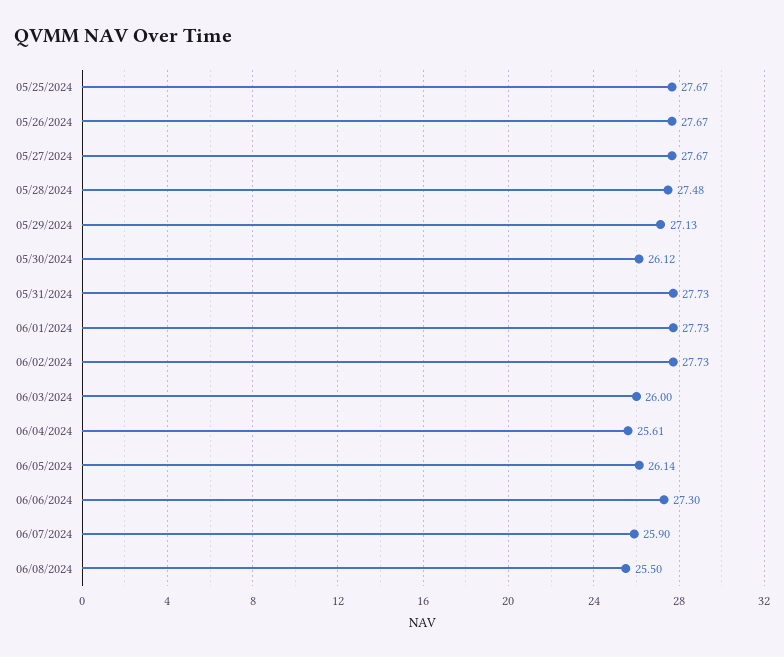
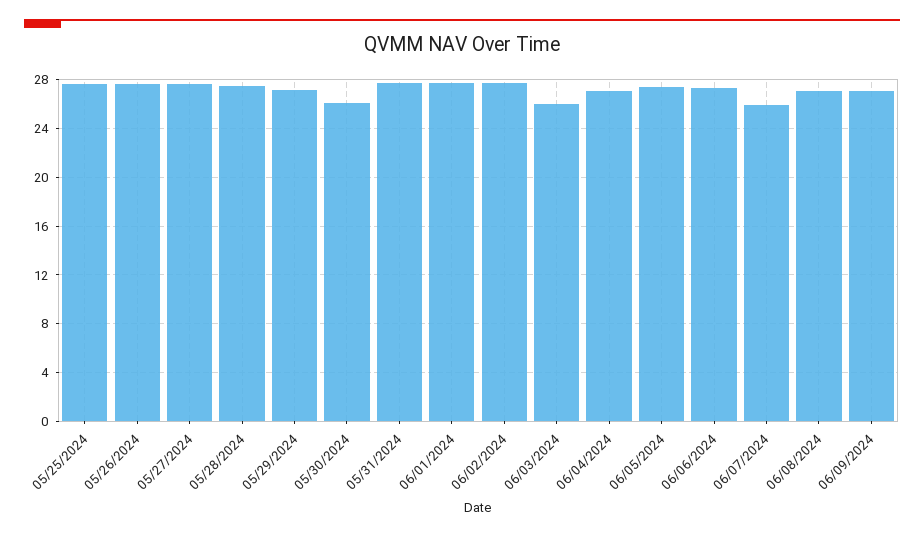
06/04/2024: 25.61 -> 27
06/05/2024: 26.14 -> 27.5
06/08/2024: 25.5 -> 27
06/09/2024: none -> 27

